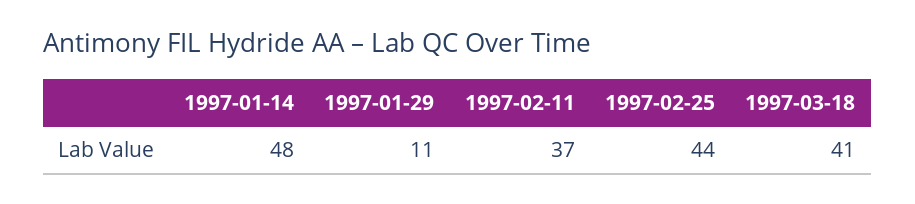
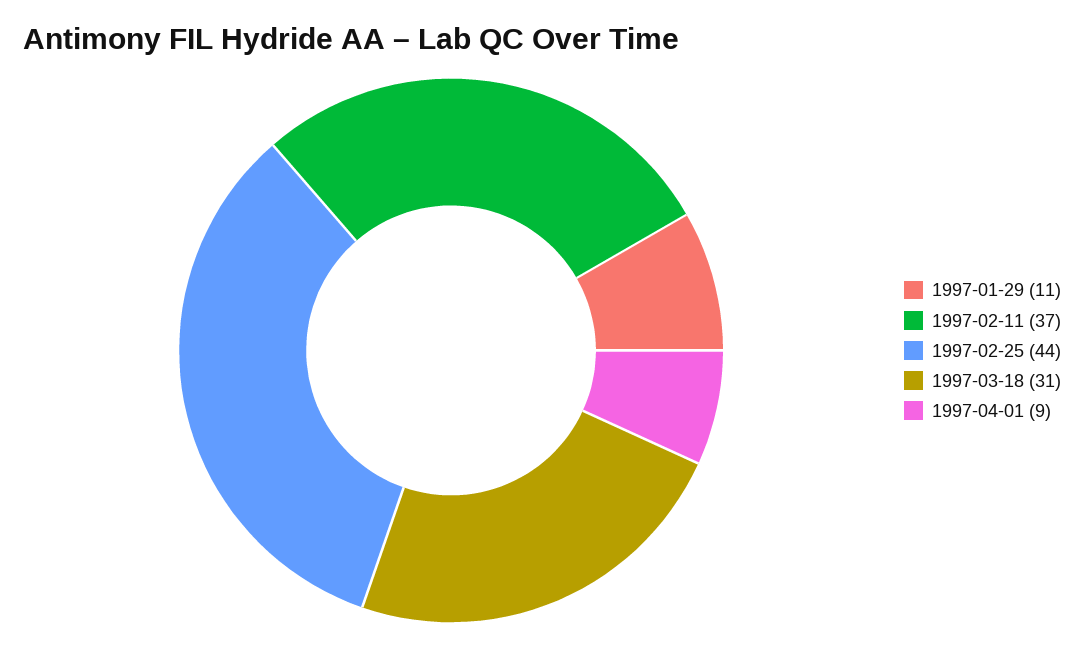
1997-01-14: 48 -> none
1997-03-18: 41 -> 31
1997-04-01: none -> 9

